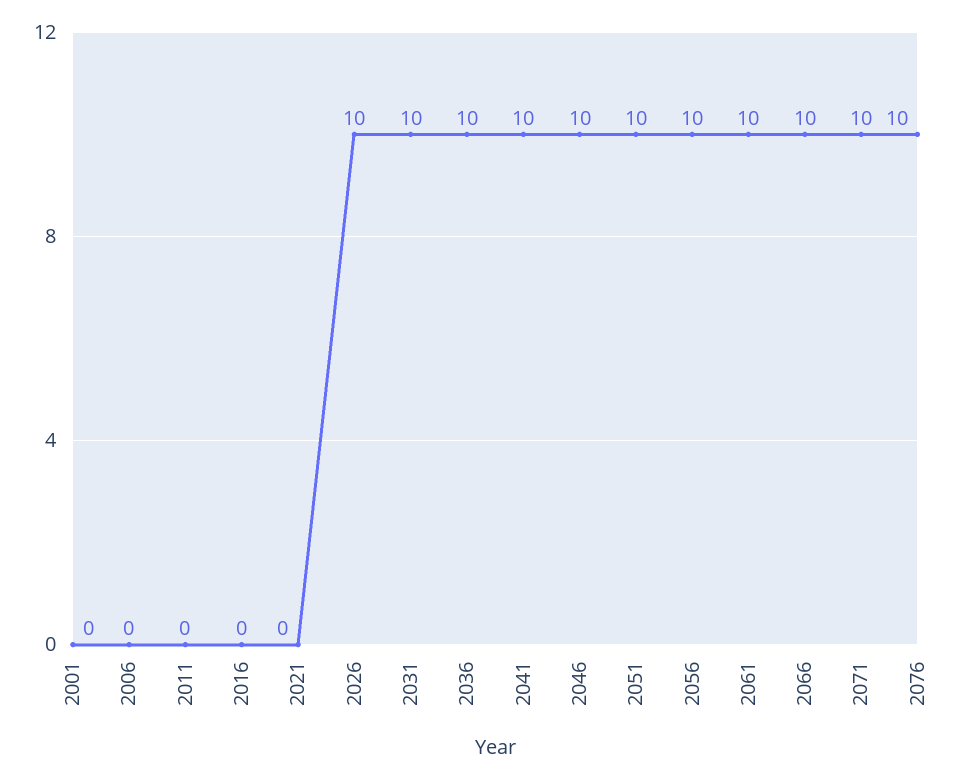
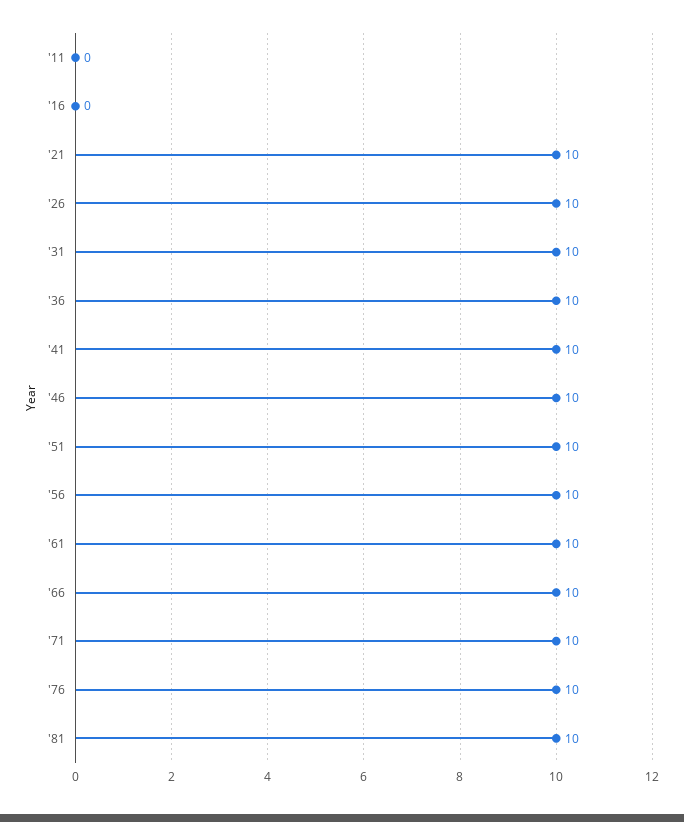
2001: 0 -> none
2006: 0 -> none
2021: 0 -> 10
'81: none -> 10

